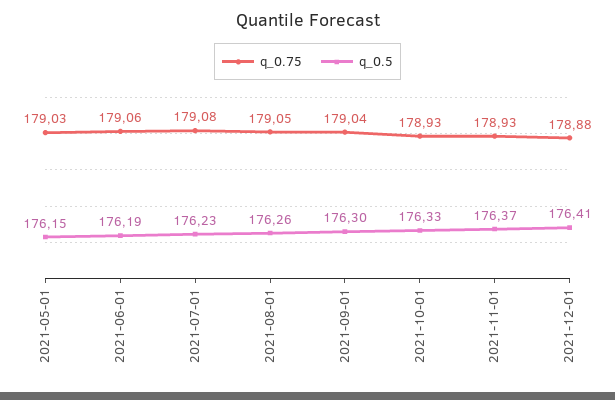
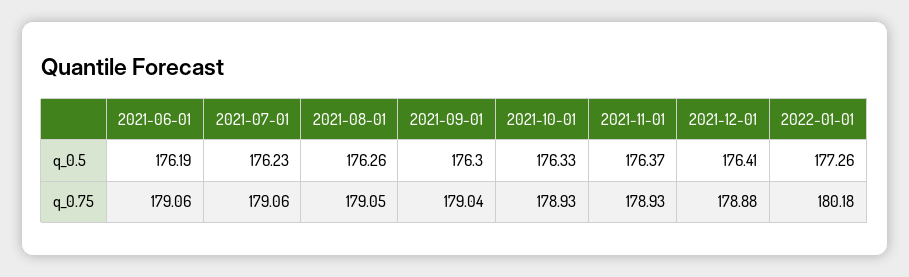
q_0.75, 2021-05-01: 179.03 -> none
q_0.5, 2021-05-01: 176.15 -> none
q_0.75, 2021-07-01: 179.08 -> 179.06
q_0.5, 2022-01-01: none -> 177.26
q_0.75, 2022-01-01: none -> 180.18

